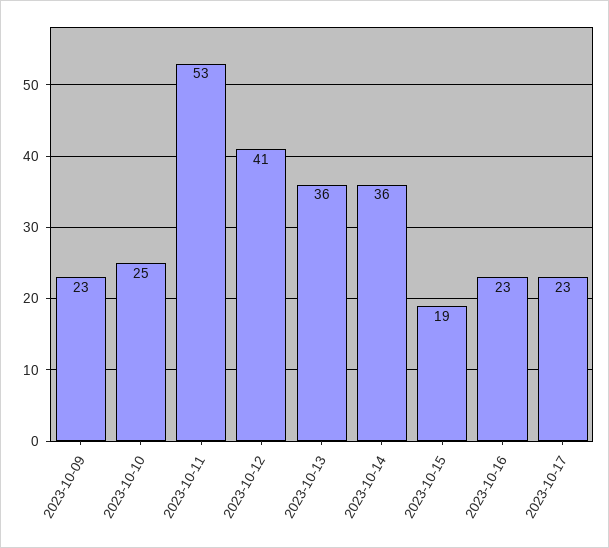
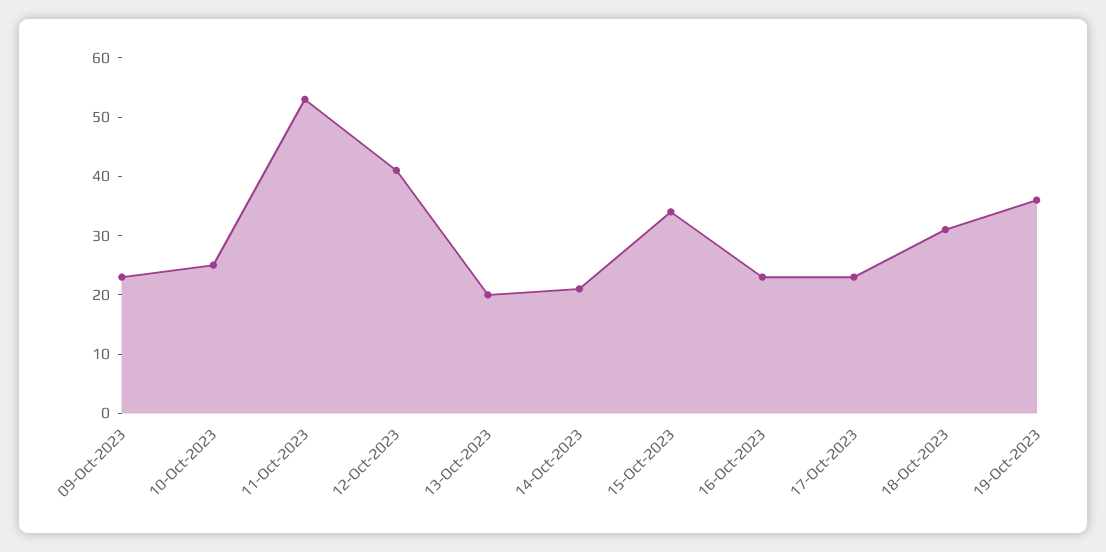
2023-10-13: 36 -> 20
2023-10-14: 36 -> 20
2023-10-15: 19 -> 35
18-Oct-2023: none -> 30
19-Oct-2023: none -> 35

